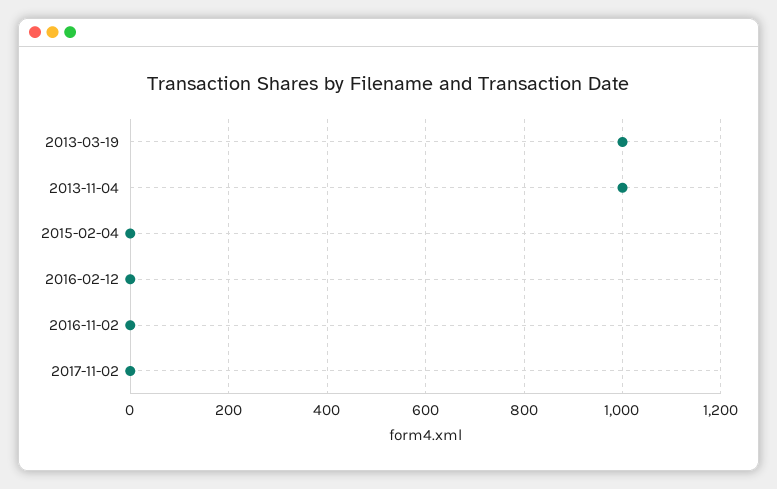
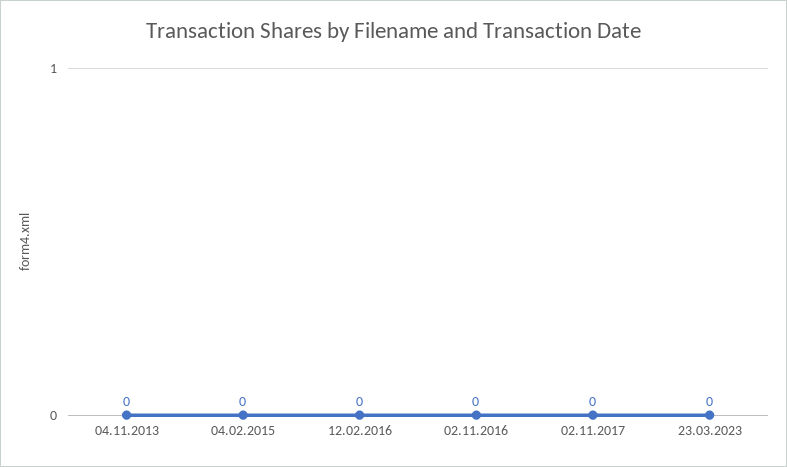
2013-03-19: 1000 -> none
2013-11-04: 1000 -> 0
23.03.2023: none -> 0

